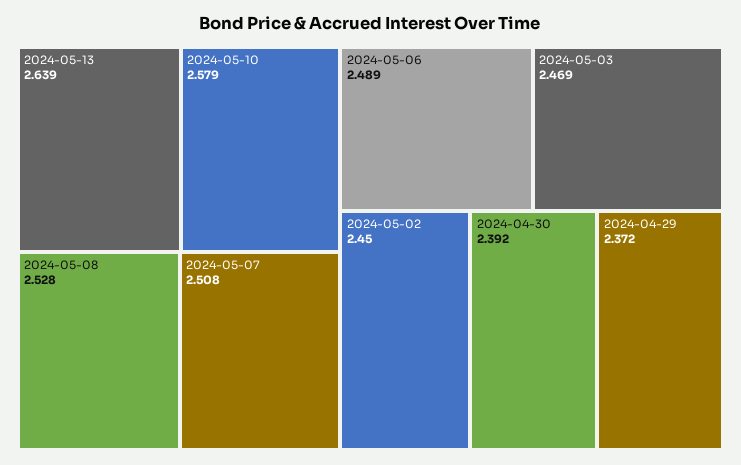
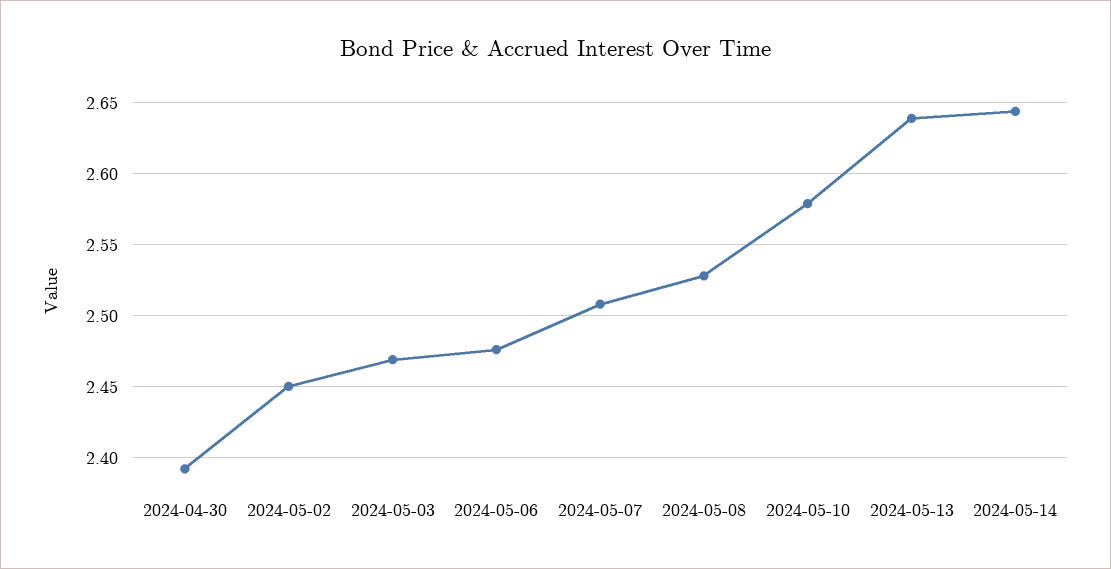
2024-05-06: 2.489 -> 2.475
2024-04-29: 2.372 -> none
2024-05-14: none -> 2.645

